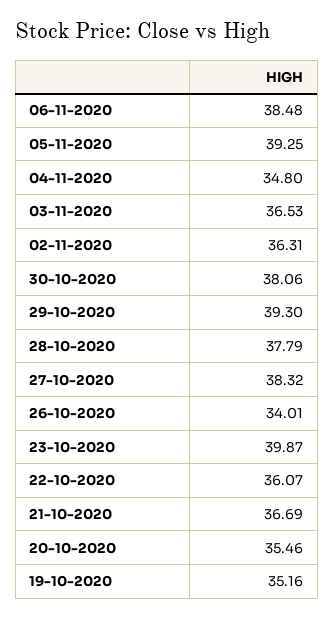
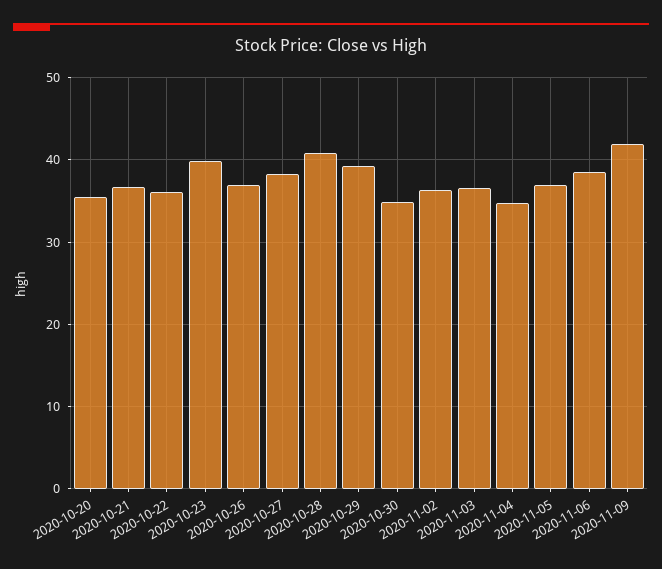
05-11-2020: 39.25 -> 37
30-10-2020: 38.06 -> 35
28-10-2020: 37.79 -> 41
26-10-2020: 34.01 -> 37
19-10-2020: 35.16 -> none
2020-11-09: none -> 42

